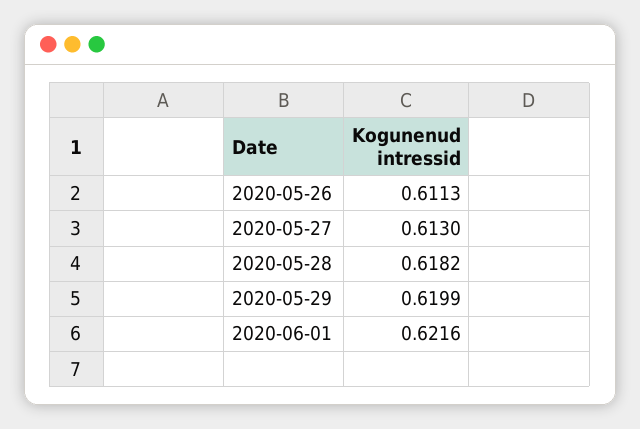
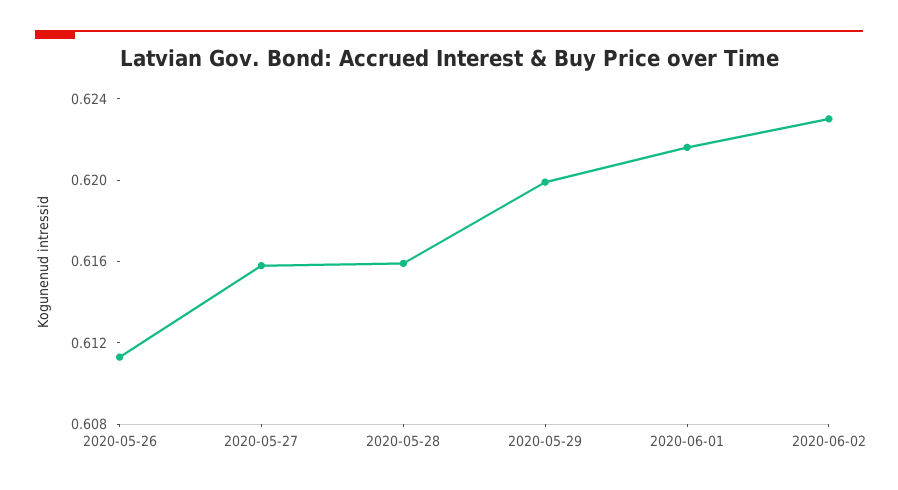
2020-05-27: 0.613 -> 0.616
2020-05-28: 0.6182 -> 0.616
2020-06-02: none -> 0.623

